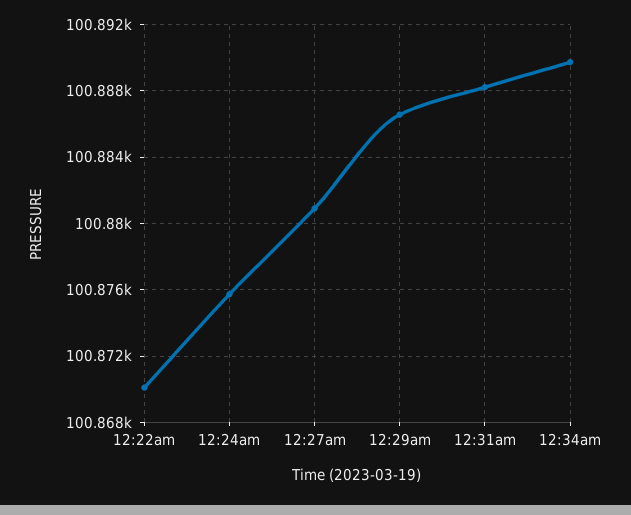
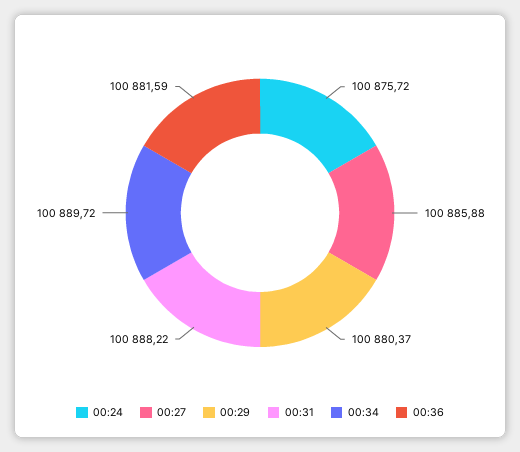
12:22am: 100870 -> none
12:27am: 100881 -> 100885.88
12:29am: 100886.5 -> 100880.37
00:36: none -> 100881.59

